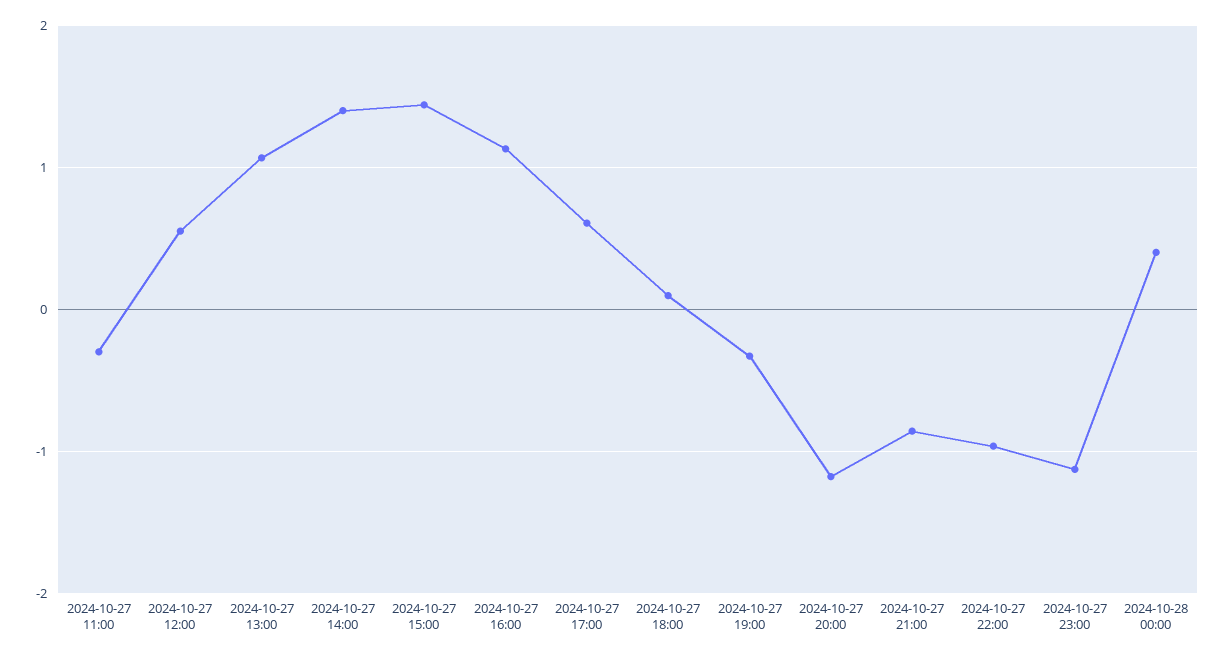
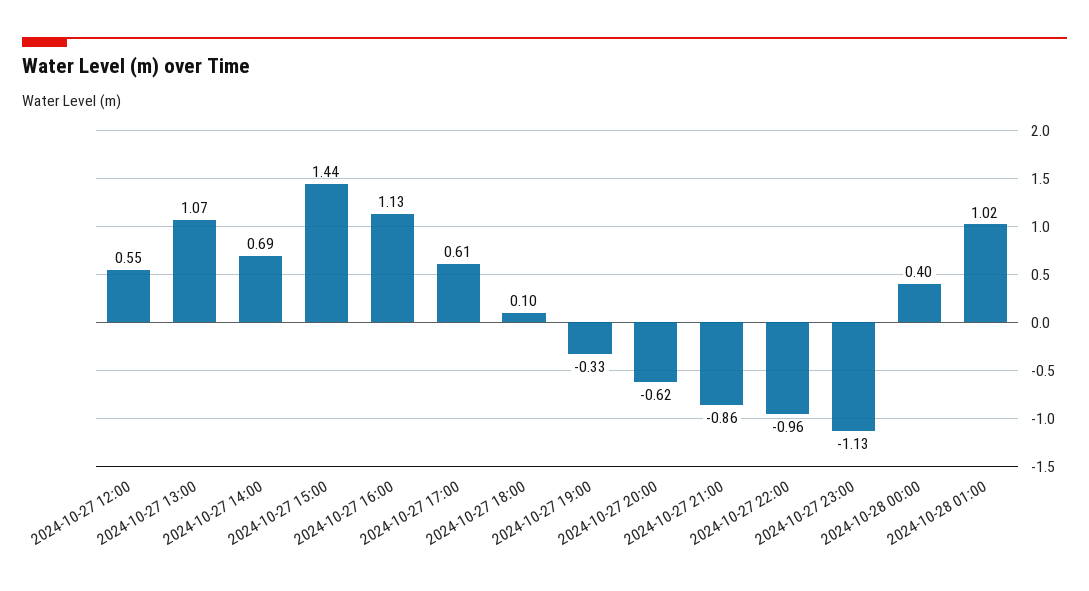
2024-10-27 11:00: -0.3 -> none
2024-10-27 14:00: 1.4 -> 0.69
2024-10-27 20:00: -1.2 -> -0.62
2024-10-28 01:00: none -> 1.02

